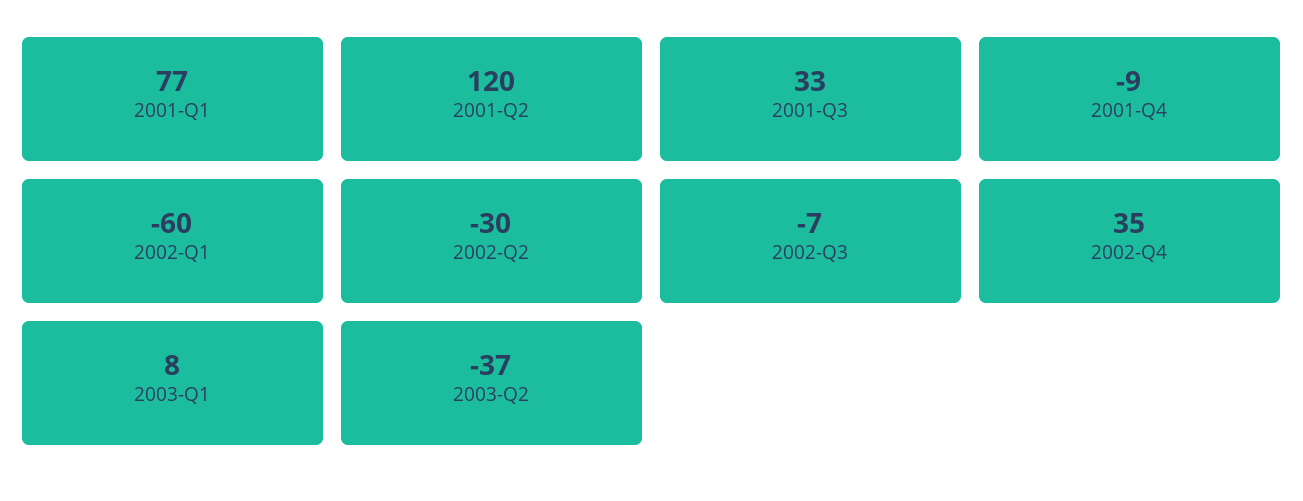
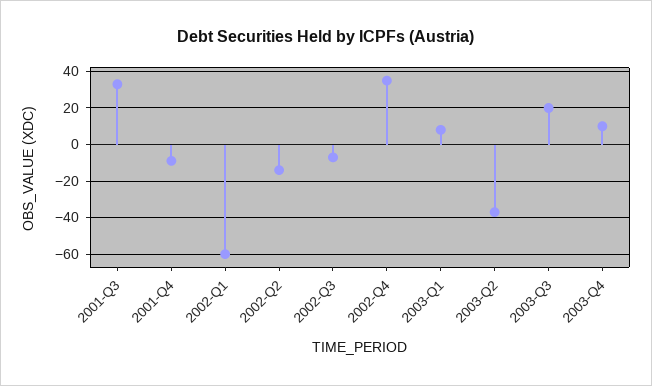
2001-Q1: 77 -> none
2001-Q2: 120 -> none
2002-Q2: -30 -> -15
2003-Q3: none -> 20
2003-Q4: none -> 10

